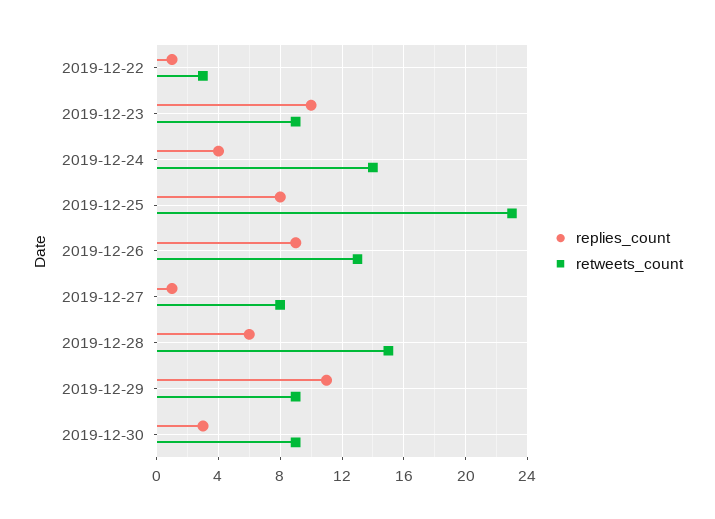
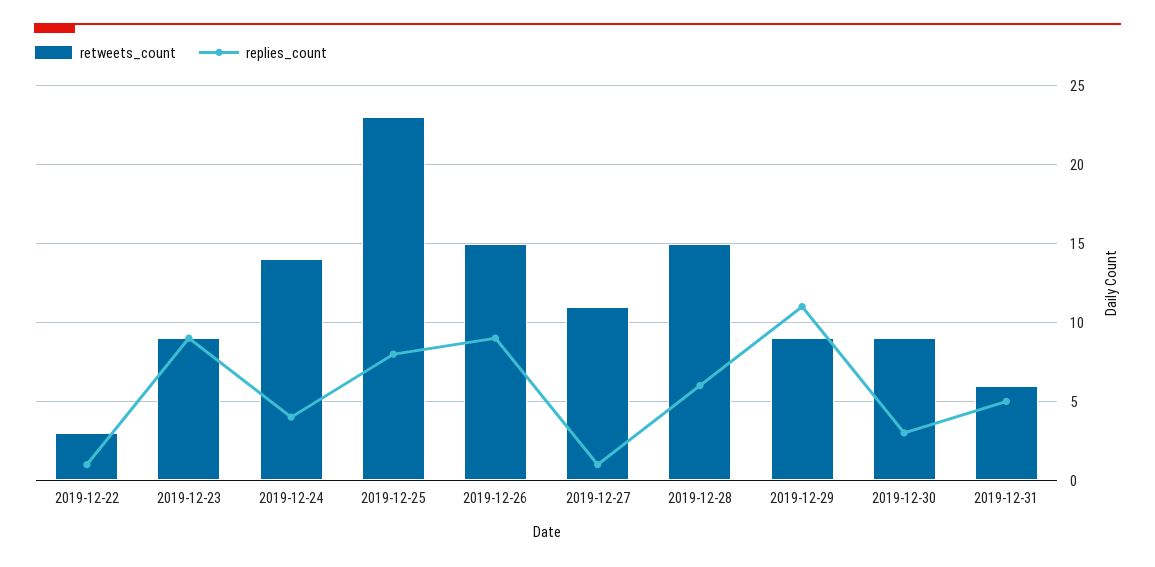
replies_count, 2019-12-23: 10 -> 9
retweets_count, 2019-12-26: 13 -> 15
retweets_count, 2019-12-27: 8 -> 11
retweets_count, 2019-12-31: none -> 6
replies_count, 2019-12-31: none -> 5

